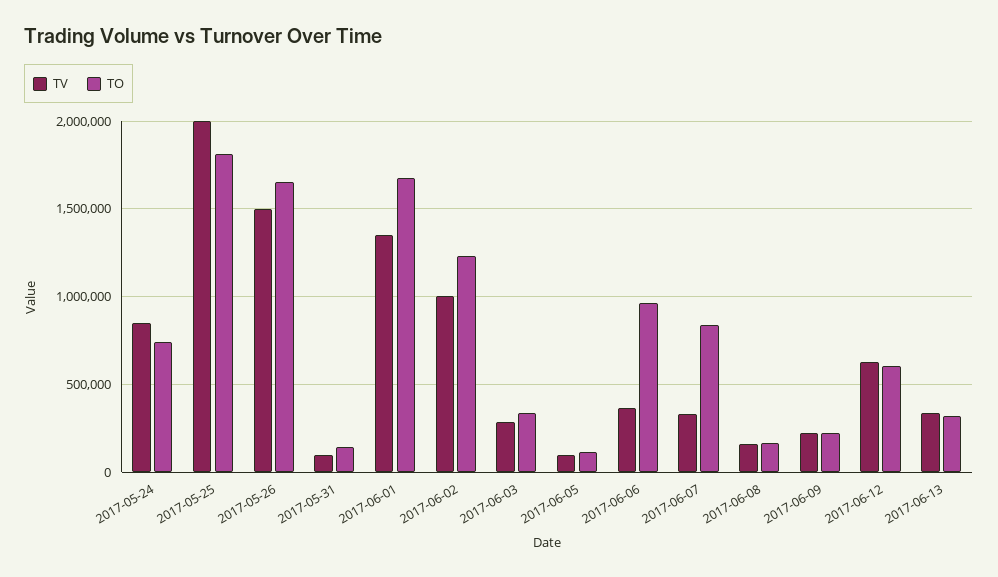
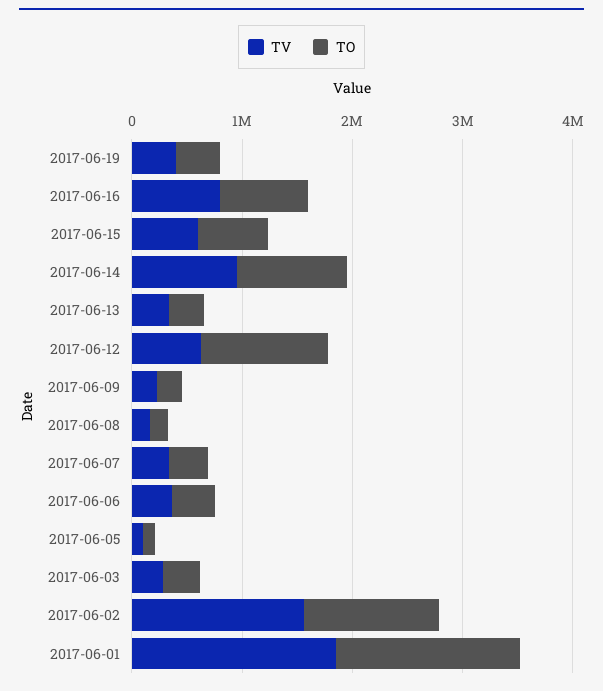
TV, 2017-05-24: 850000 -> none
TO, 2017-05-24: 750000 -> none
TV, 2017-05-25: 2000000 -> none
TO, 2017-05-25: 1800000 -> none
TV, 2017-05-26: 1500000 -> none
TO, 2017-05-26: 1650000 -> none
TV, 2017-05-31: 100000 -> none
TO, 2017-05-31: 150000 -> none
TV, 2017-06-01: 1350000 -> 1800000
TV, 2017-06-02: 1000000 -> 1600000
TO, 2017-06-06: 950000 -> 400000
TO, 2017-06-07: 850000 -> 400000
TO, 2017-06-12: 600000 -> 1200000
TV, 2017-06-19: none -> 400000
TO, 2017-06-19: none -> 400000
TV, 2017-06-16: none -> 800000
TO, 2017-06-16: none -> 800000
TV, 2017-06-15: none -> 600000
TO, 2017-06-15: none -> 600000
TV, 2017-06-14: none -> 1000000
TO, 2017-06-14: none -> 1000000

